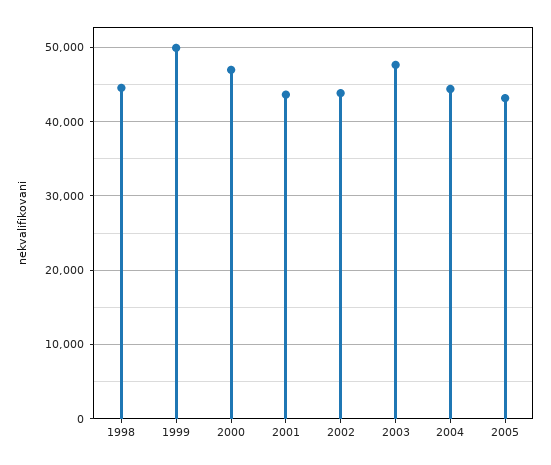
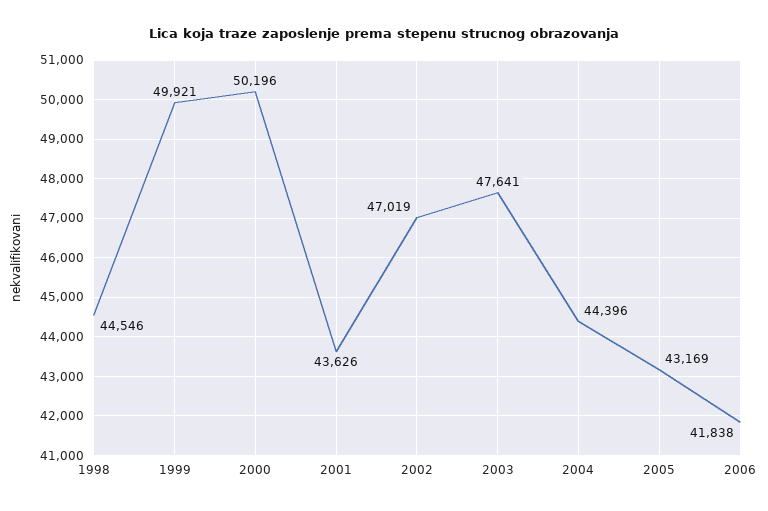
2000: 47000 -> 50196
2002: 44000 -> 47019
2006: none -> 41838

